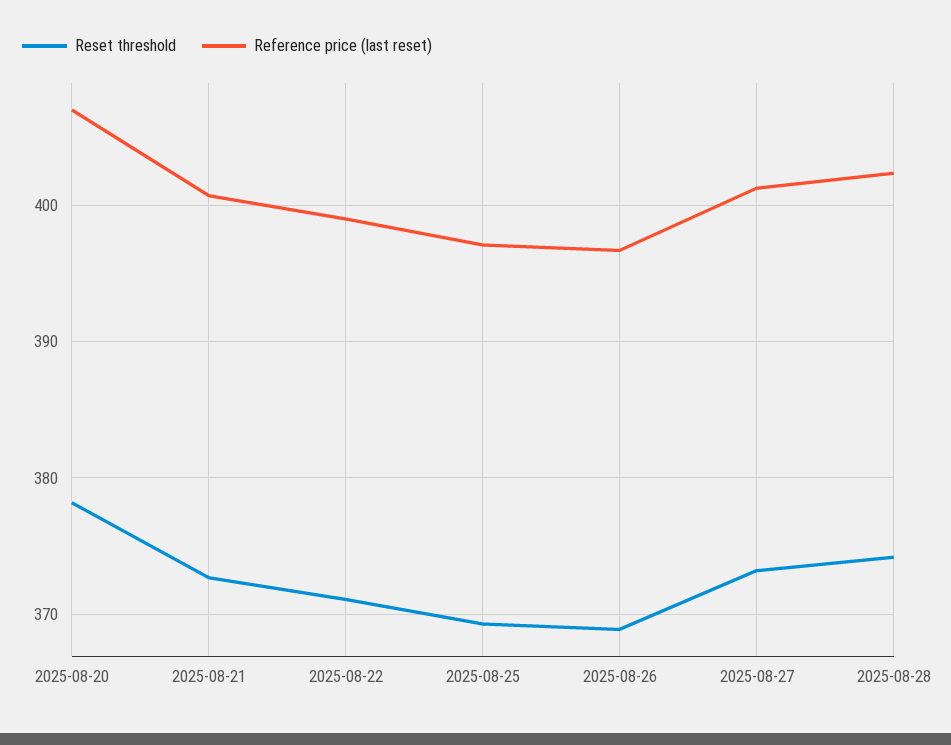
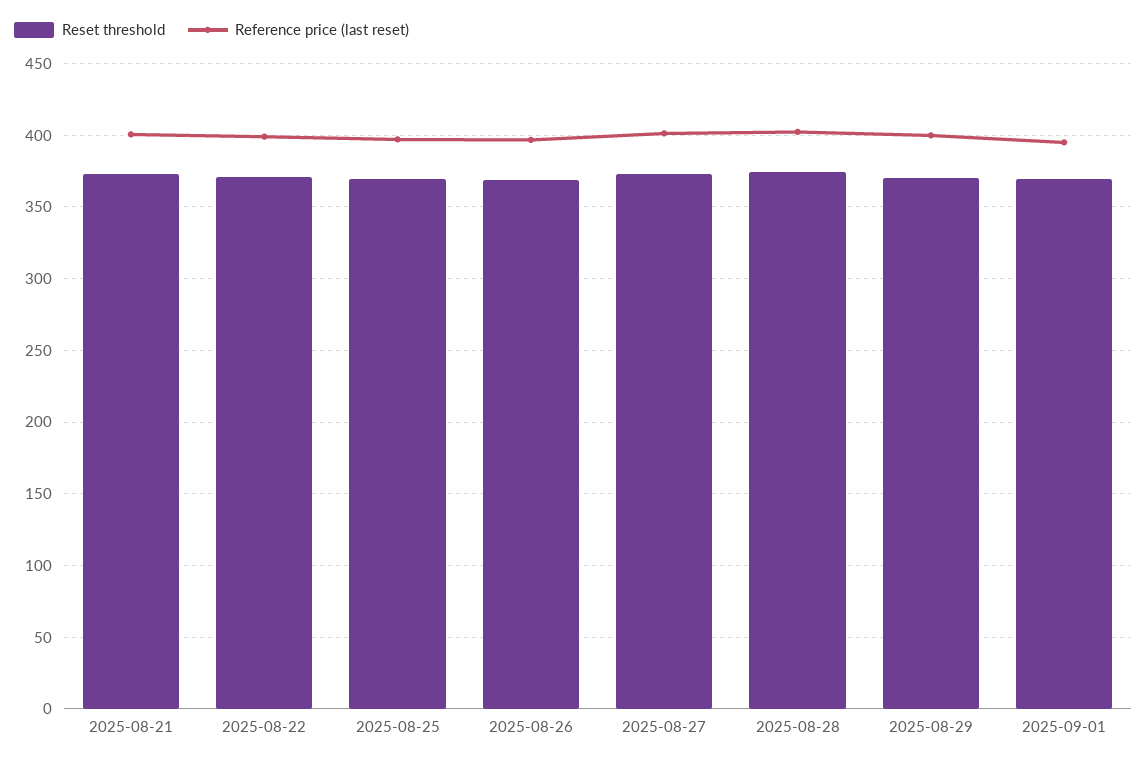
Reset threshold, 2025-08-20: 378 -> none
Reference price (last reset), 2025-08-20: 407 -> none
Reset threshold, 2025-08-29: none -> 370
Reference price (last reset), 2025-08-29: none -> 400
Reset threshold, 2025-09-01: none -> 370
Reference price (last reset), 2025-09-01: none -> 395

